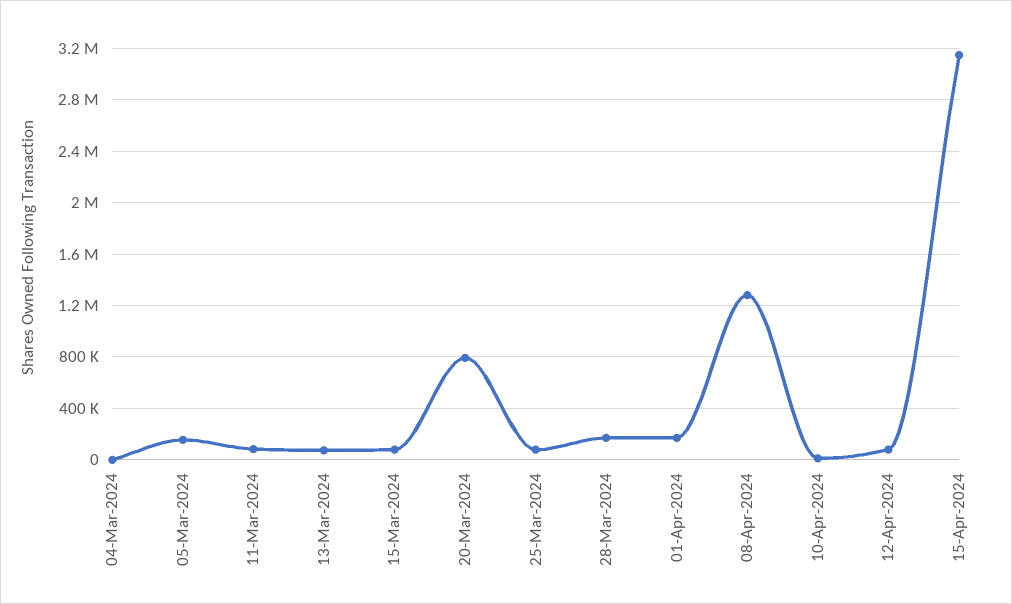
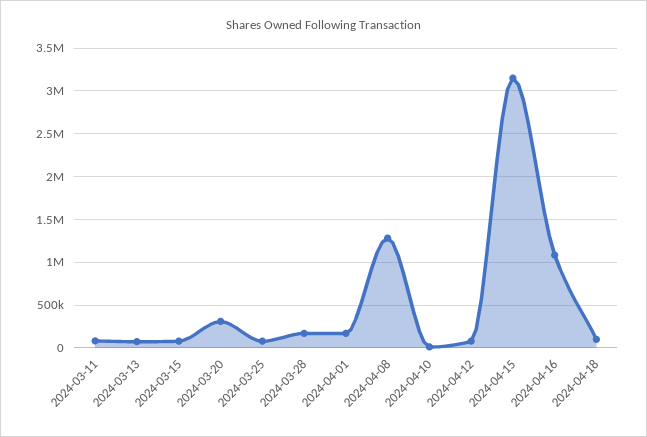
04-Mar-2024: 0 -> none
05-Mar-2024: 150000 -> none
20-Mar-2024: 800000 -> 300000
2024-04-16: none -> 1100000
2024-04-18: none -> 100000

